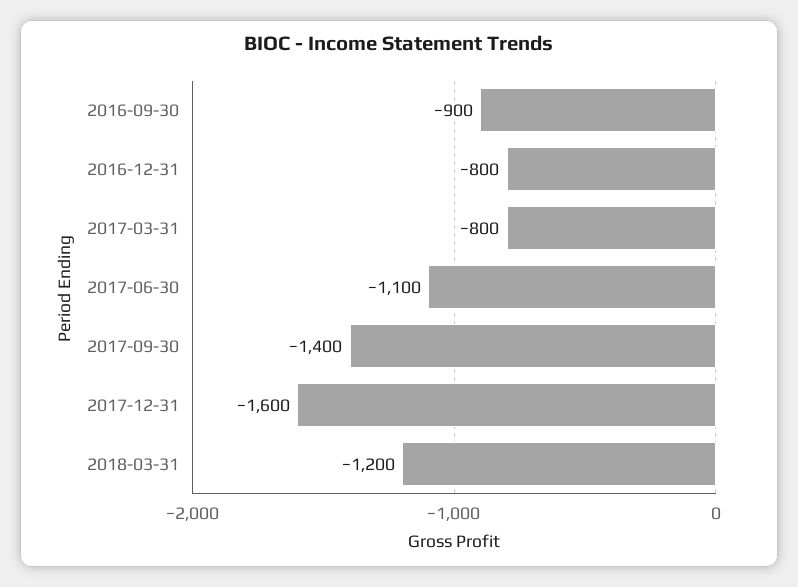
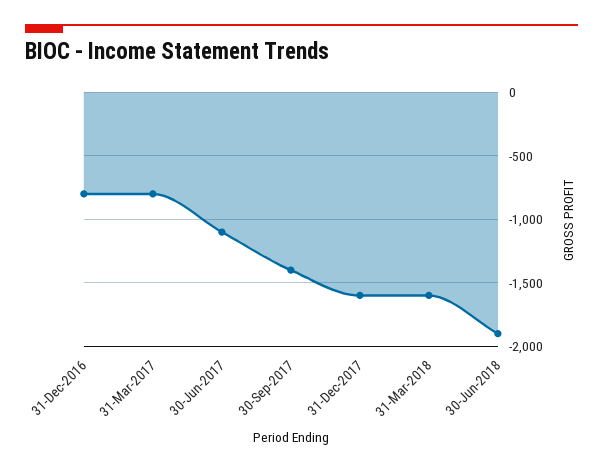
2016-09-30: -900 -> none
2018-03-31: -1200 -> -1600
30-Jun-2018: none -> -1900

